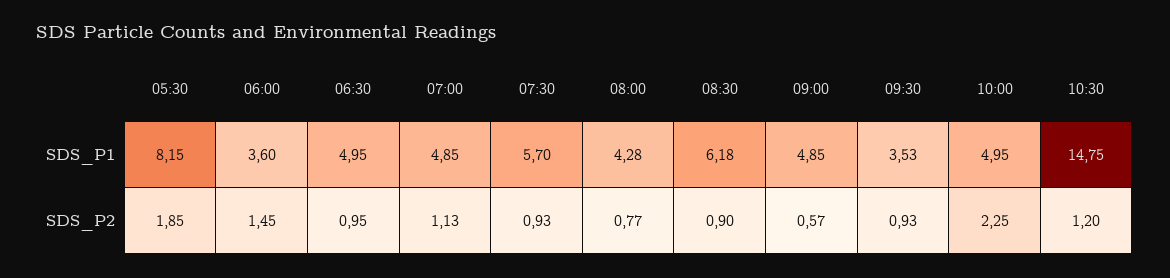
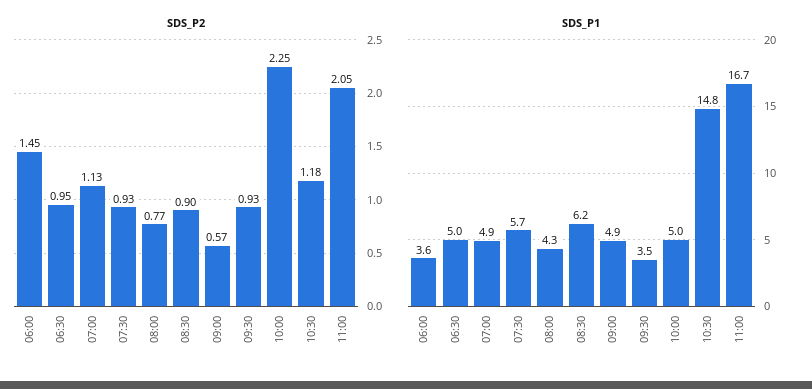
SDS_P1, 05:30: 8.15 -> none
SDS_P2, 05:30: 1.85 -> none
SDS_P2, 10:30: 1.2 -> 1.18
SDS_P2, 11:00: none -> 2.05
SDS_P1, 11:00: none -> 16.7

